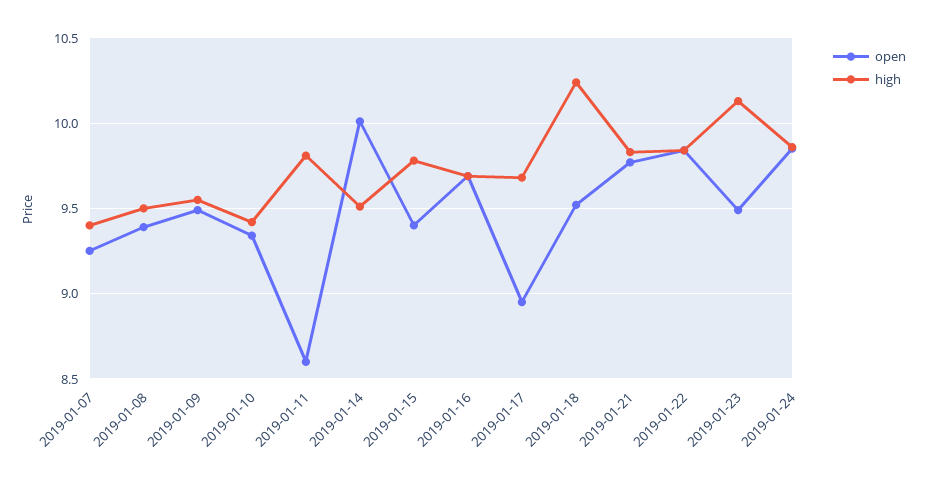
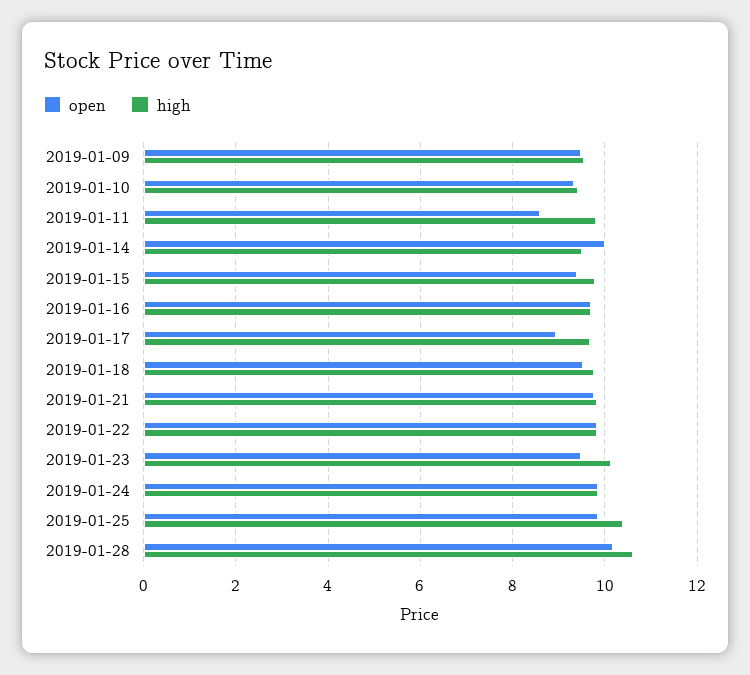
open, 2019-01-07: 9.25 -> none
high, 2019-01-07: 9.4 -> none
open, 2019-01-08: 9.4 -> none
high, 2019-01-08: 9.5 -> none
high, 2019-01-18: 10.25 -> 9.8
open, 2019-01-25: none -> 9.8
high, 2019-01-25: none -> 10.4
open, 2019-01-28: none -> 10.2
high, 2019-01-28: none -> 10.6

